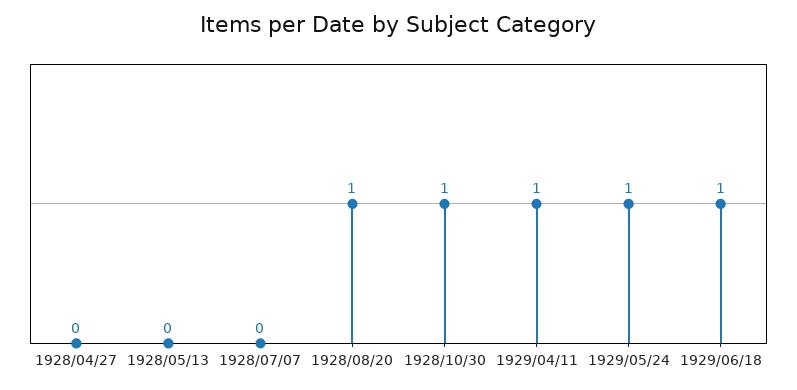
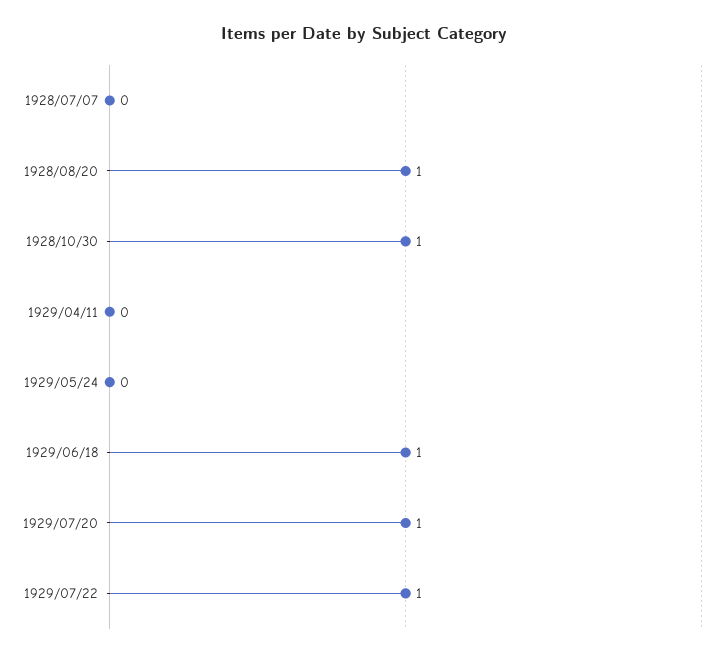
1928/04/27: 0 -> none
1928/05/13: 0 -> none
1929/04/11: 1 -> 0
1929/05/24: 1 -> 0
1929/07/20: none -> 1
1929/07/22: none -> 1

